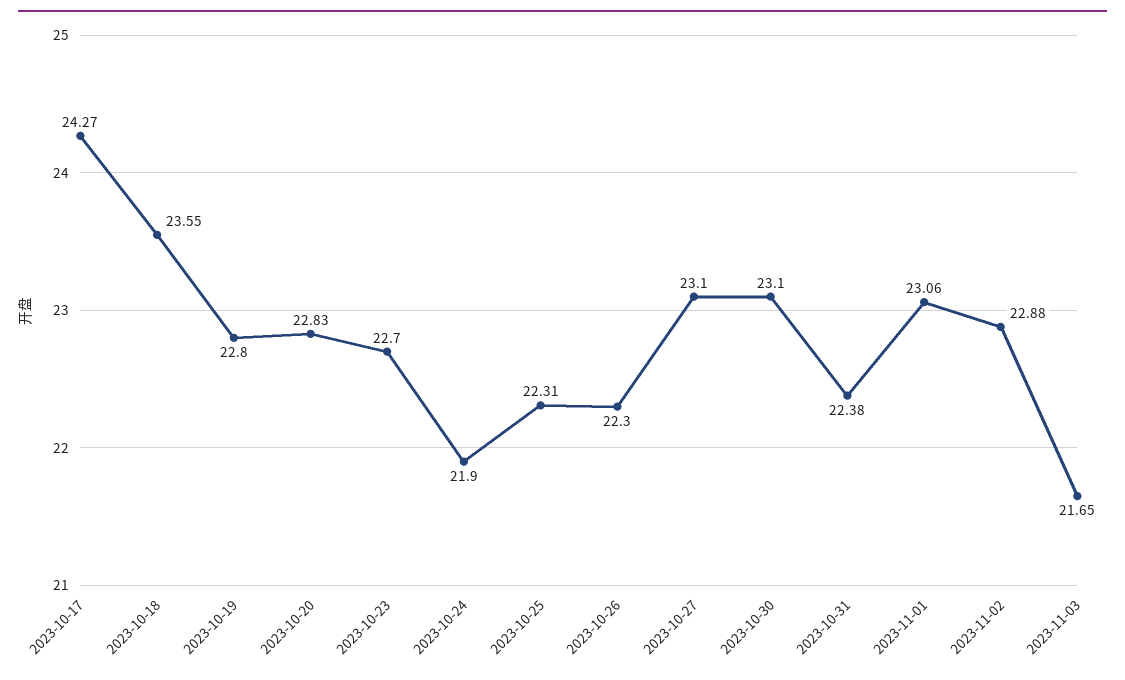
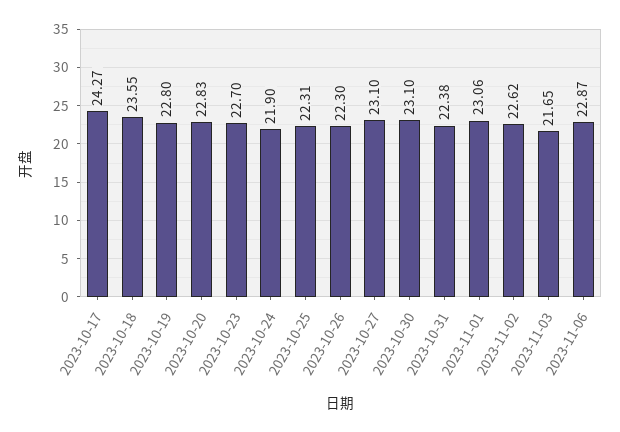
2023-11-02: 22.88 -> 22.62
2023-11-06: none -> 22.87

